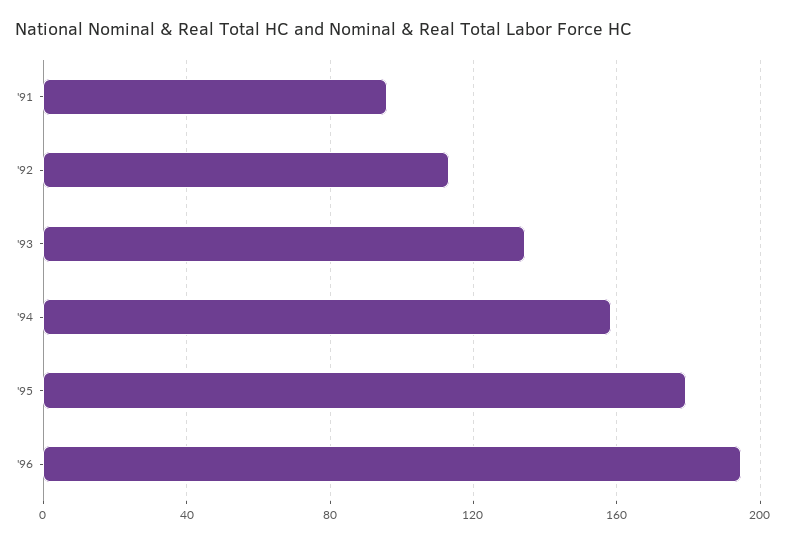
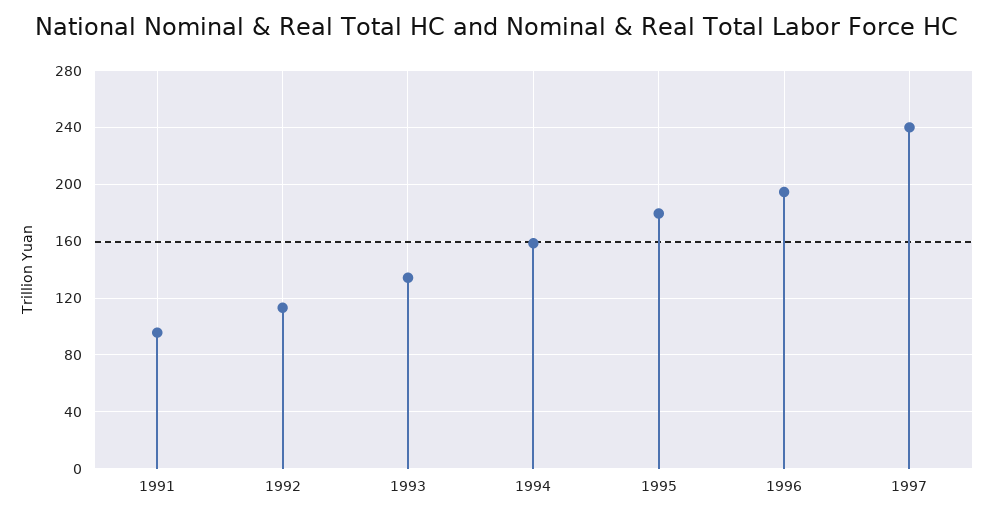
1997: none -> 240

